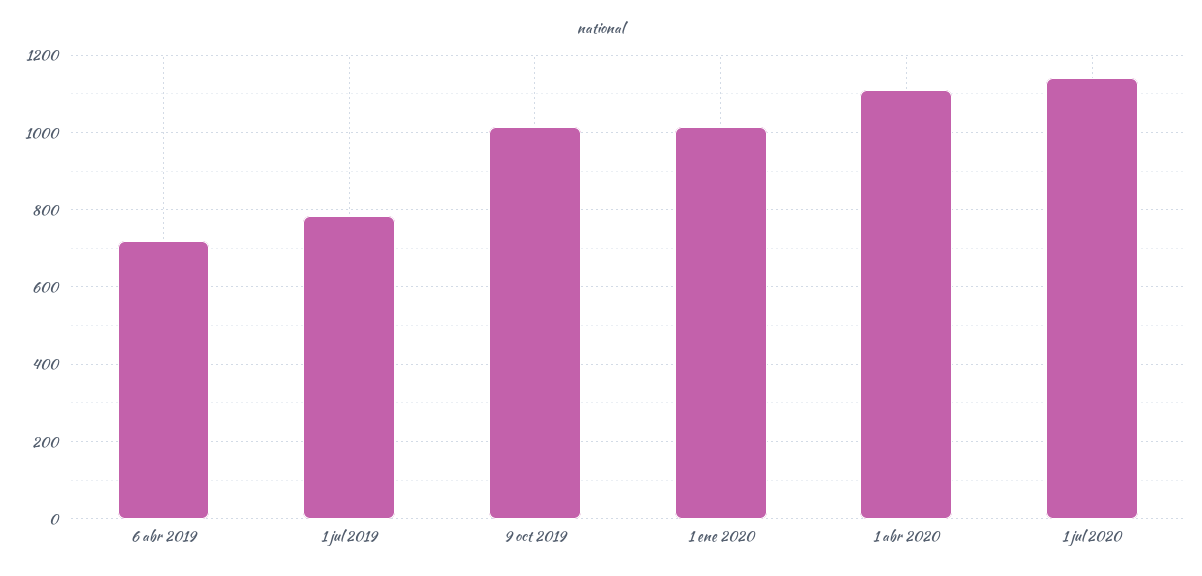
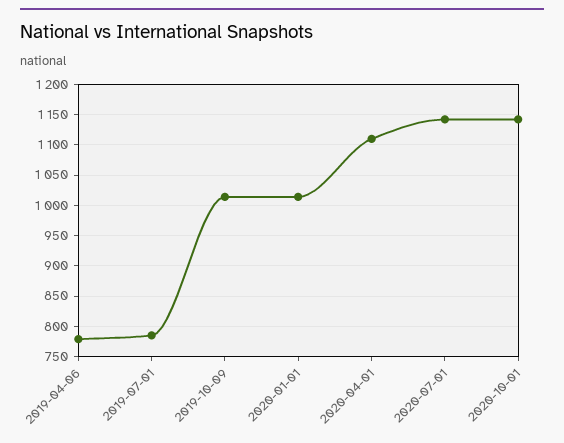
6 abr 2019: 720 -> 780
2020-10-01: none -> 1140

